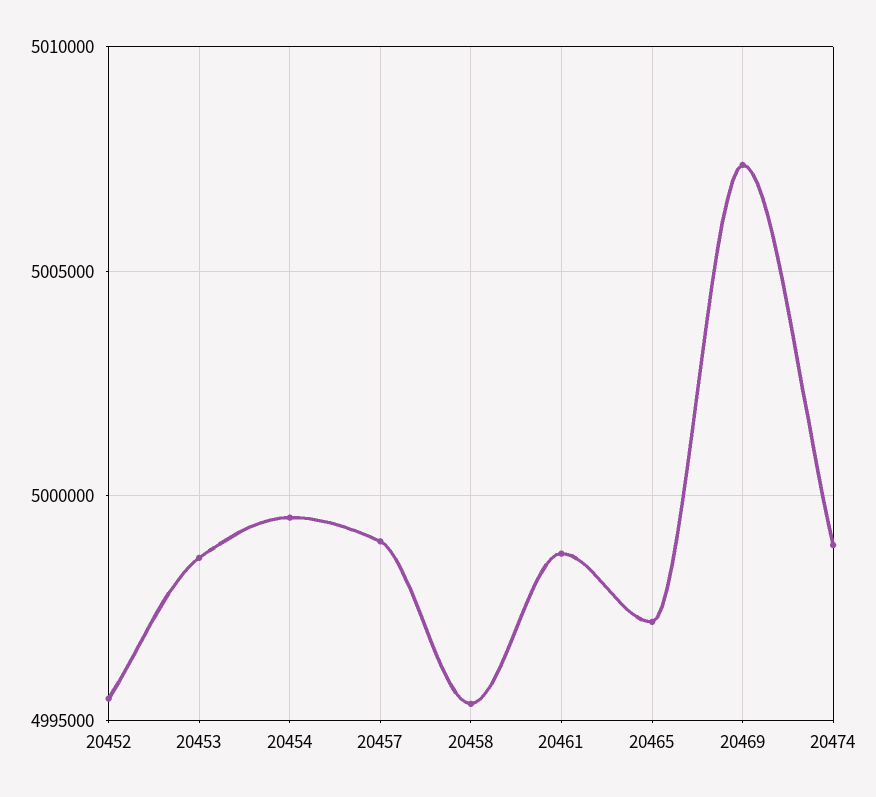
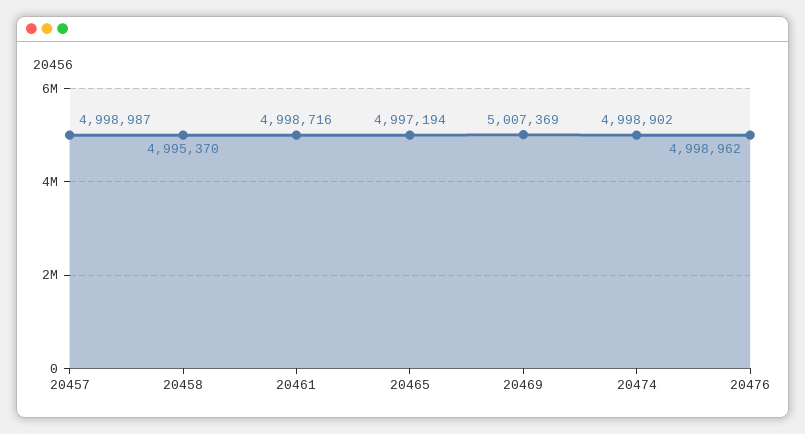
20452: 4995500 -> none
20453: 4998500 -> none
20454: 4999500 -> none
20476: none -> 4998962

